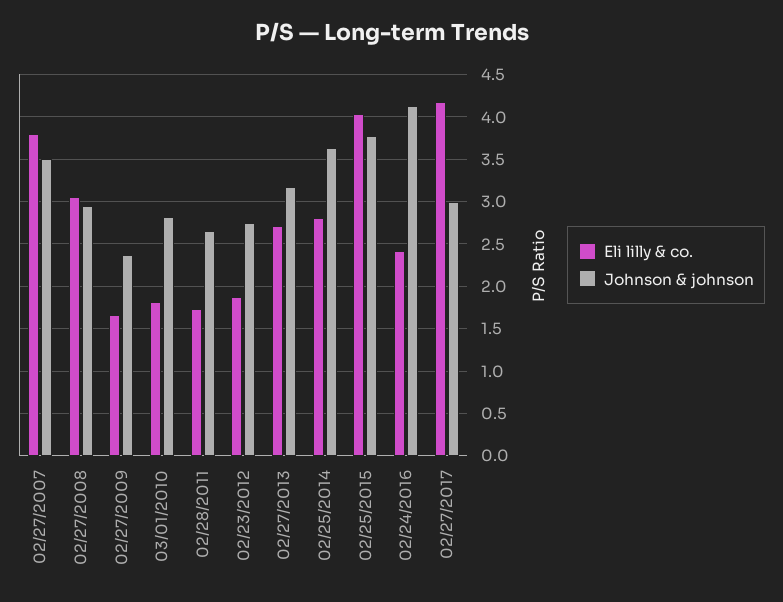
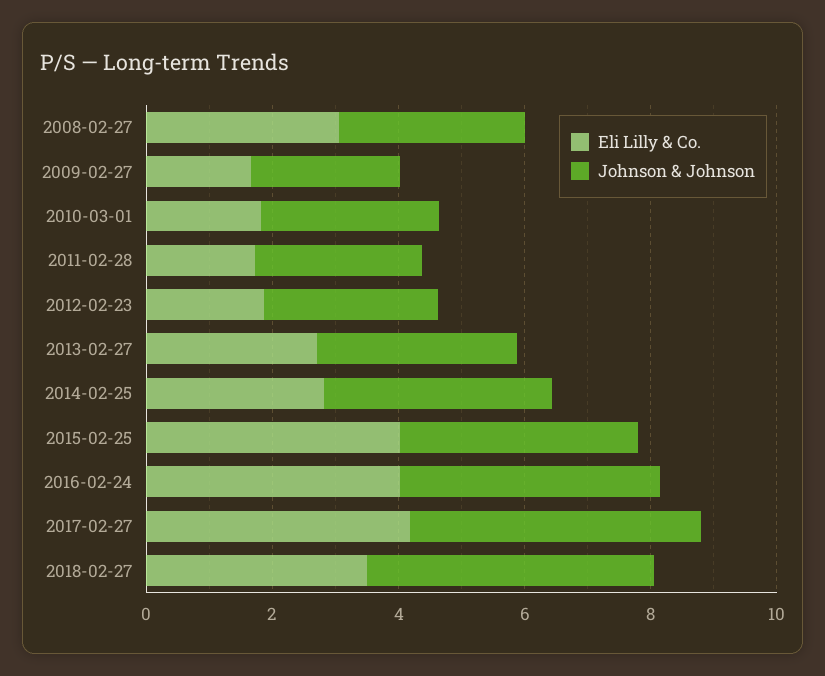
Eli lilly & co., 02/27/2007: 3.8 -> none
Johnson & johnson, 02/27/2007: 3.5 -> none
Eli lilly & co., 02/24/2016: 2.4 -> 4
Johnson & johnson, 02/27/2017: 3 -> 4.5
Eli lilly & co., 2018-02-27: none -> 3.5
Johnson & johnson, 2018-02-27: none -> 4.5

